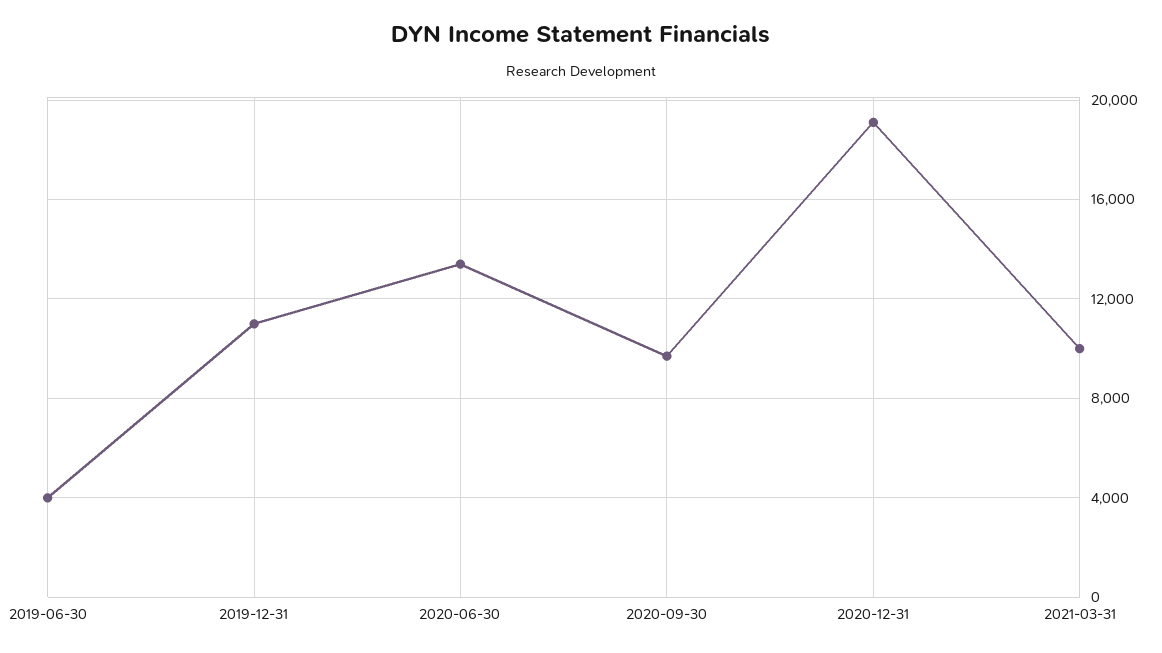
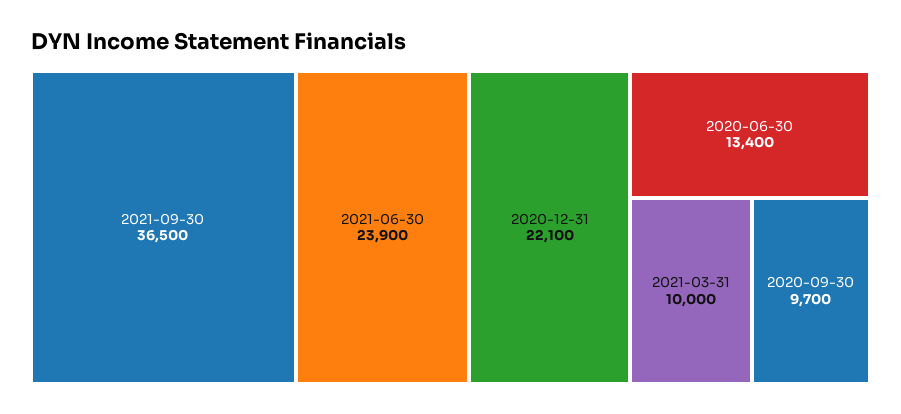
2019-06-30: 4000 -> none
2019-12-31: 11000 -> none
2020-12-31: 19000 -> 22100
2021-09-30: none -> 36500
2021-06-30: none -> 23900

